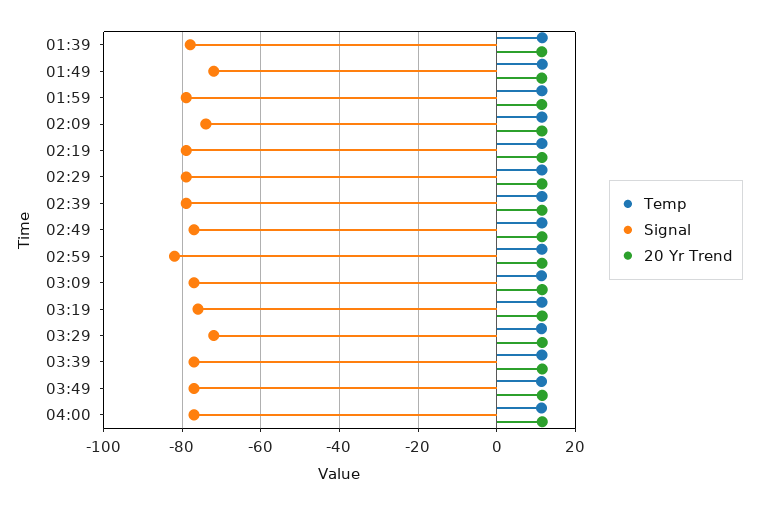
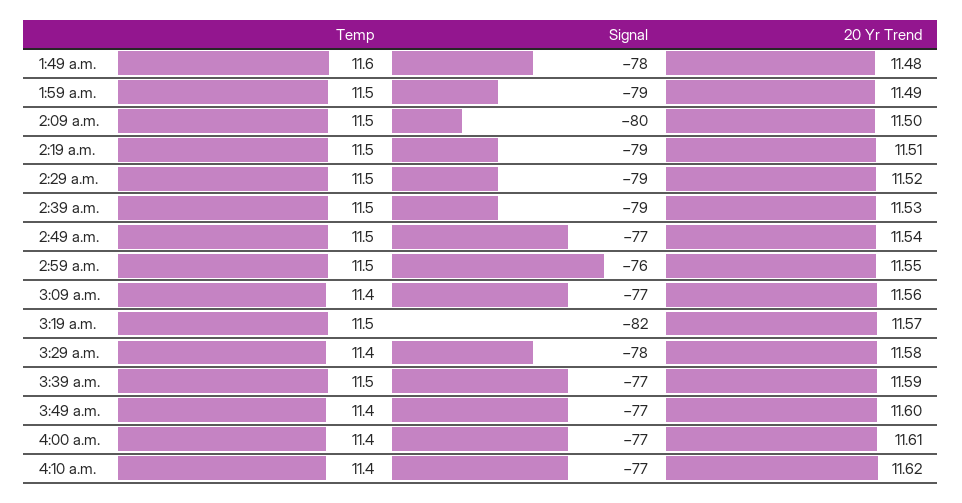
Temp, 01:39: 12 -> none
Signal, 01:39: -78 -> none
20 Yr Trend, 01:39: 12 -> none
Signal, 01:49: -72 -> -78
Signal, 02:09: -74 -> -80
Signal, 02:59: -82 -> -76
Signal, 03:19: -76 -> -82
Signal, 03:29: -72 -> -78
Temp, 4:10 a.m.: none -> 11.4
Signal, 4:10 a.m.: none -> -77
20 Yr Trend, 4:10 a.m.: none -> 11.62

